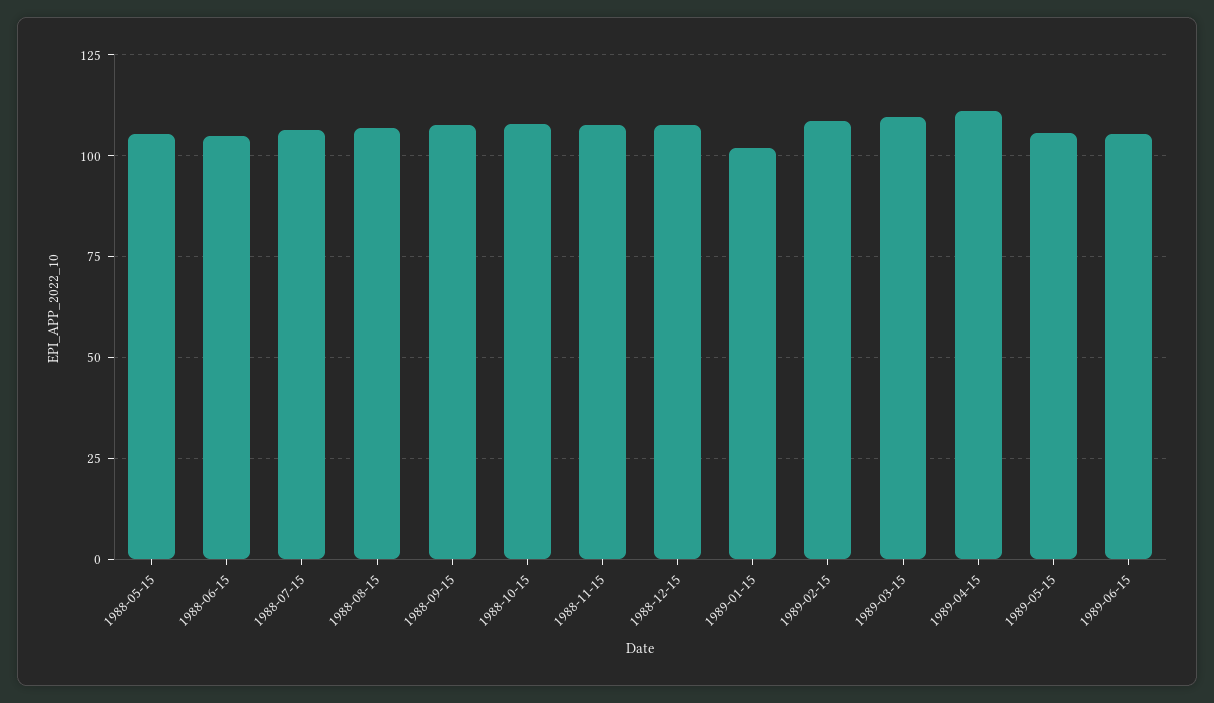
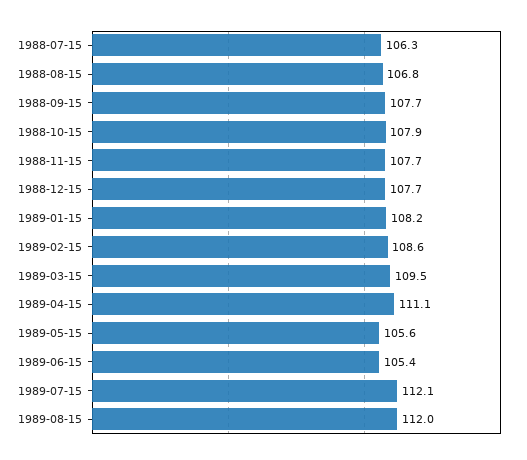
1988-05-15: 105 -> none
1988-06-15: 105 -> none
1989-01-15: 102.5 -> 108.2
1989-07-15: none -> 112.1
1989-08-15: none -> 112

